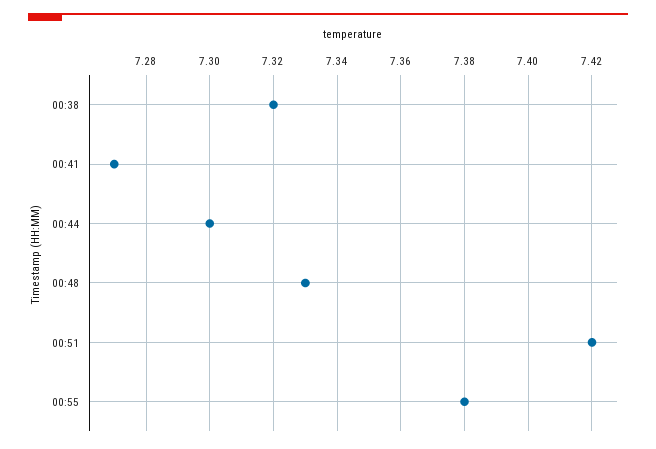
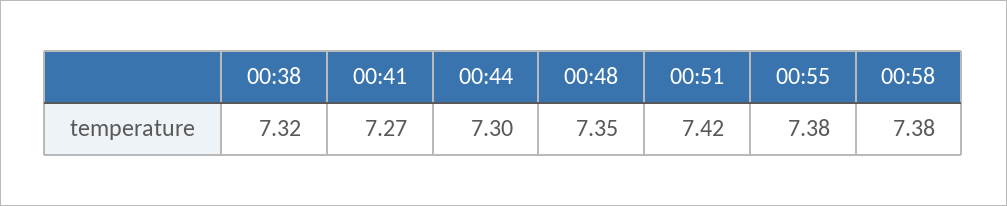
00:48: 7.33 -> 7.35
00:58: none -> 7.38

